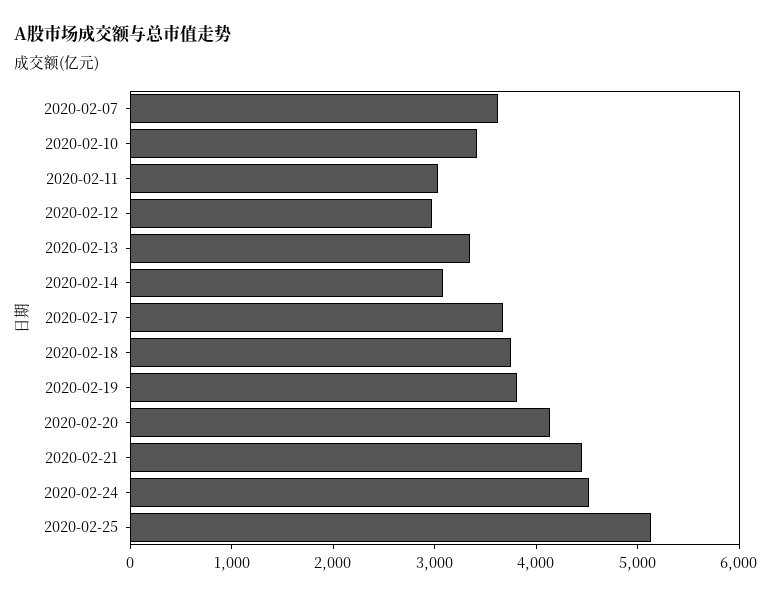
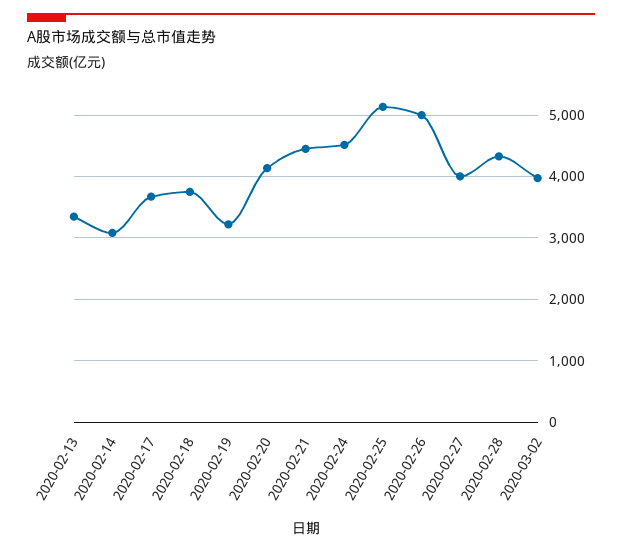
2020-02-07: 3600 -> none
2020-02-10: 3400 -> none
2020-02-11: 3000 -> none
2020-02-12: 3000 -> none
2020-02-19: 3800 -> 3200
2020-02-26: none -> 5000
2020-02-27: none -> 4000
2020-02-28: none -> 4300
2020-03-02: none -> 4000

